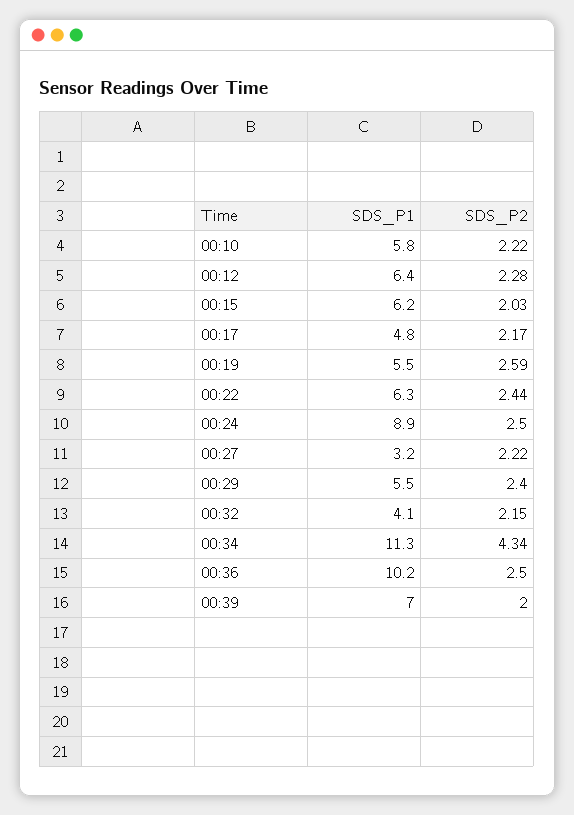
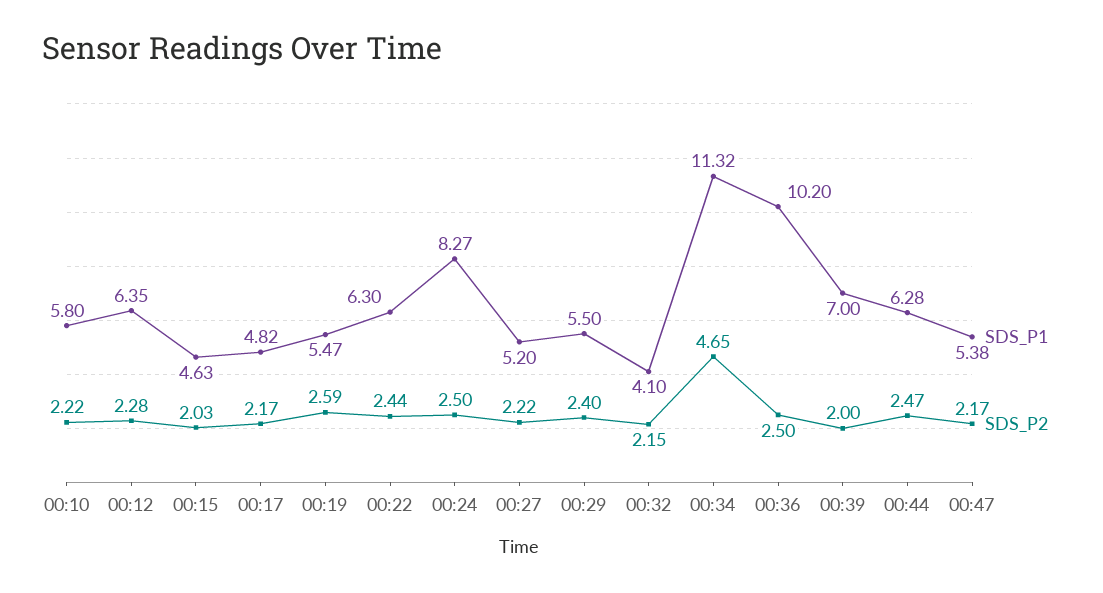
SDS_P1, 00:15: 6.2 -> 4.63
SDS_P1, 00:24: 8.9 -> 8.27
SDS_P1, 00:27: 3.2 -> 5.2
SDS_P2, 00:34: 4.34 -> 4.65
SDS_P1, 00:44: none -> 6.28
SDS_P2, 00:44: none -> 2.47
SDS_P1, 00:47: none -> 5.38
SDS_P2, 00:47: none -> 2.17

